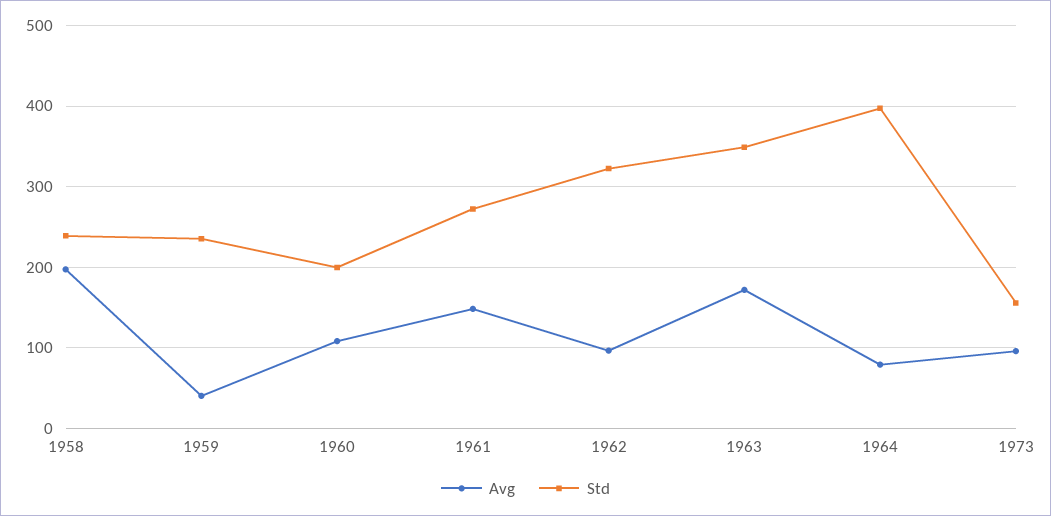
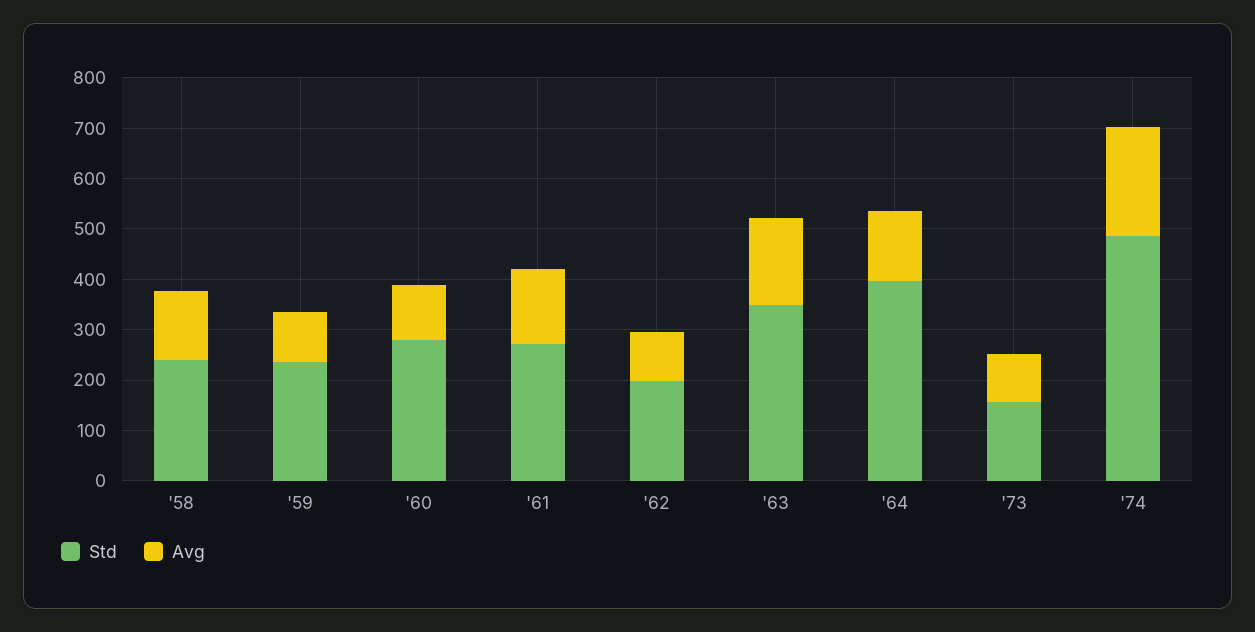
Avg, 1958: 200 -> 140
Avg, 1959: 40 -> 100
Std, 1960: 200 -> 280
Std, 1962: 320 -> 200
Avg, 1964: 80 -> 140
Std, '74: none -> 480
Avg, '74: none -> 220

